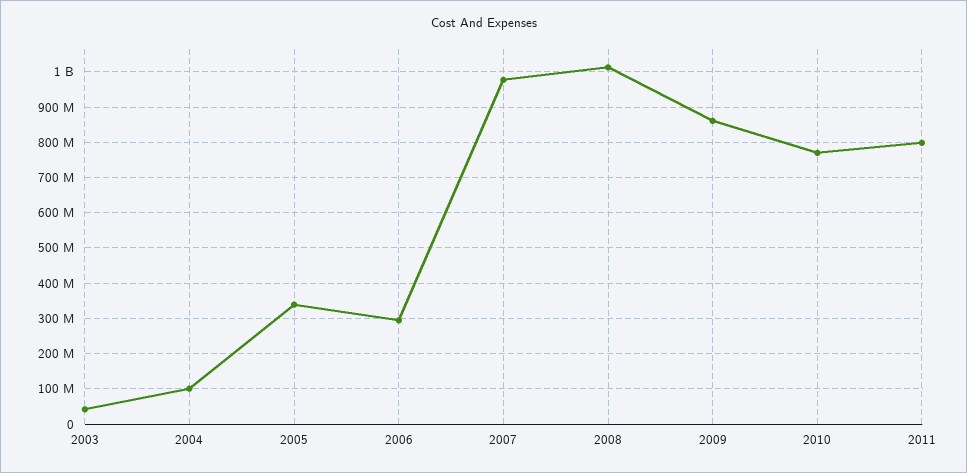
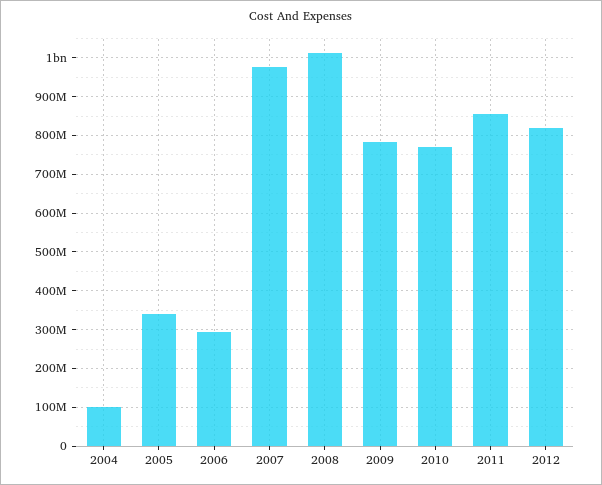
2003: 40000000 -> none
2009: 860000000 -> 780000000
2011: 800000000 -> 860000000
2012: none -> 820000000

